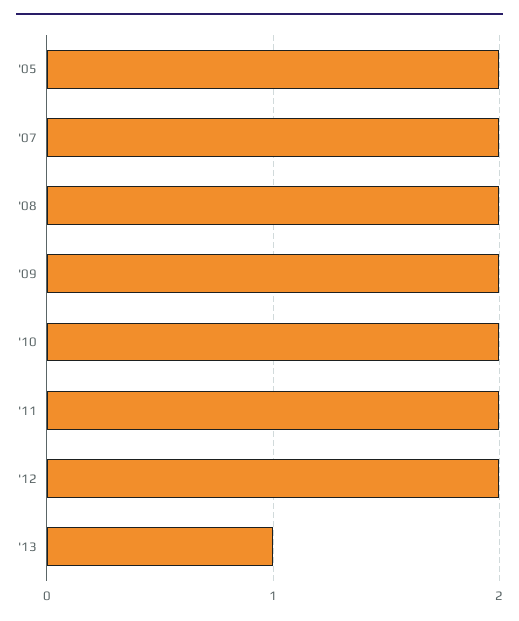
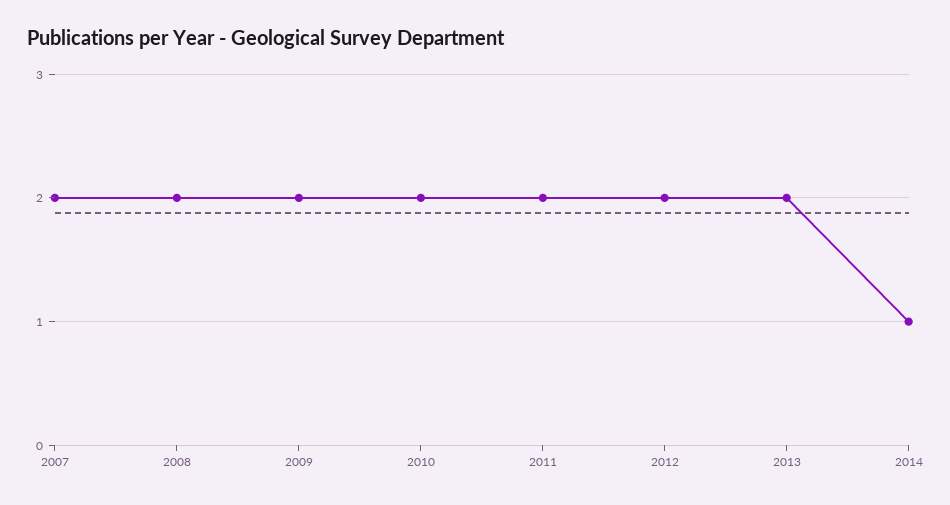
'05: 2 -> none
'13: 1 -> 2
2014: none -> 1

